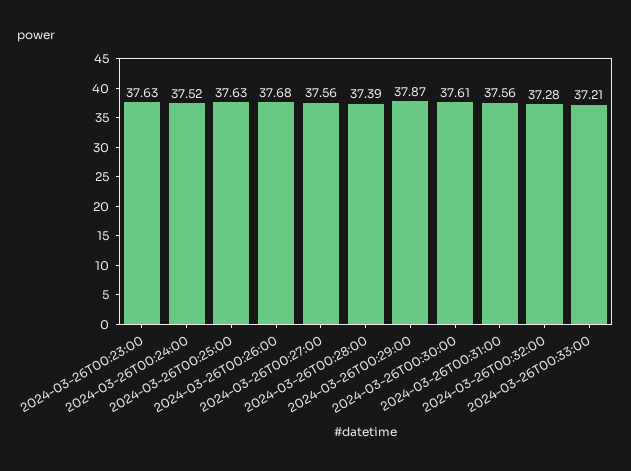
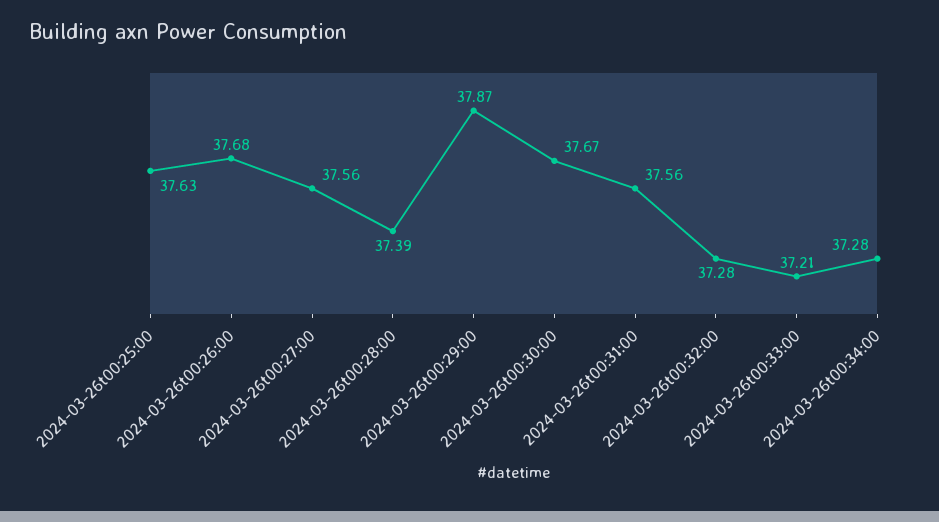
2024-03-26T00:23:00: 37.63 -> none
2024-03-26T00:24:00: 37.52 -> none
2024-03-26T00:30:00: 37.61 -> 37.67
2024-03-26t00:34:00: none -> 37.28

